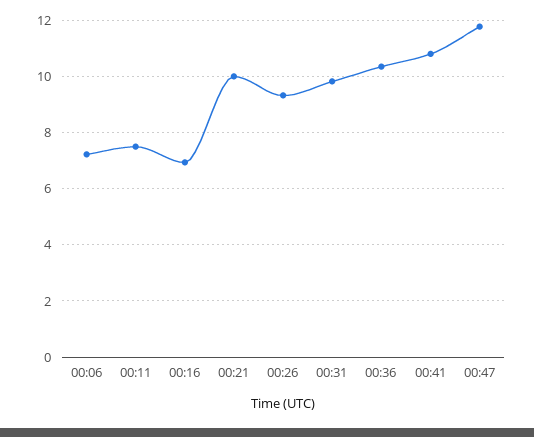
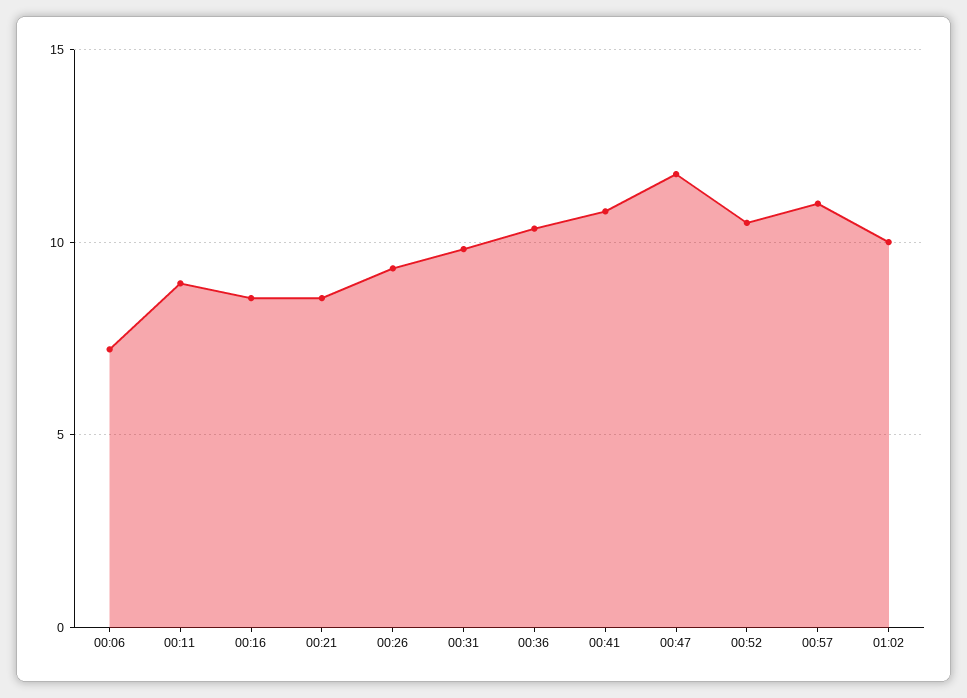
00:11: 7.5 -> 9
00:16: 7 -> 8.5
00:21: 10 -> 8.5
00:52: none -> 10.5
00:57: none -> 11
01:02: none -> 10

